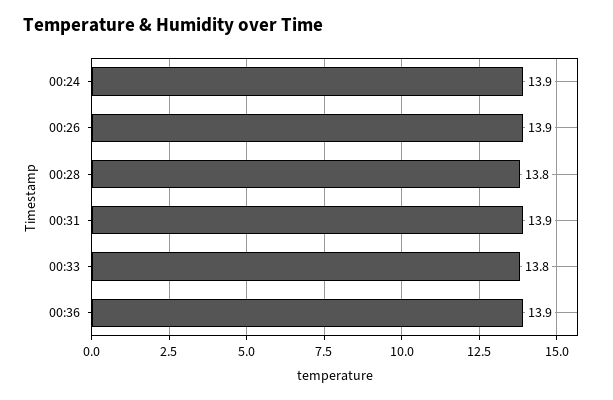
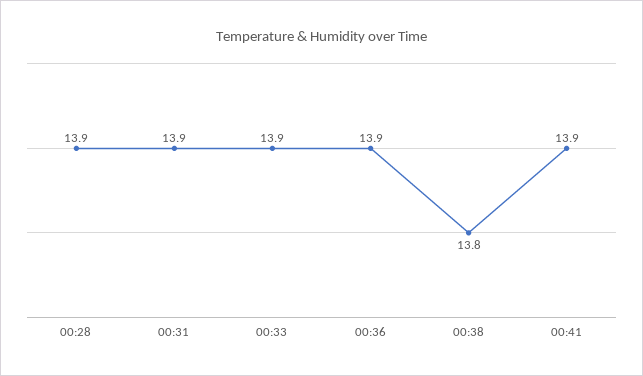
00:24: 13.9 -> none
00:26: 13.9 -> none
00:28: 13.8 -> 13.9
00:33: 13.8 -> 13.9
00:38: none -> 13.8
00:41: none -> 13.9

